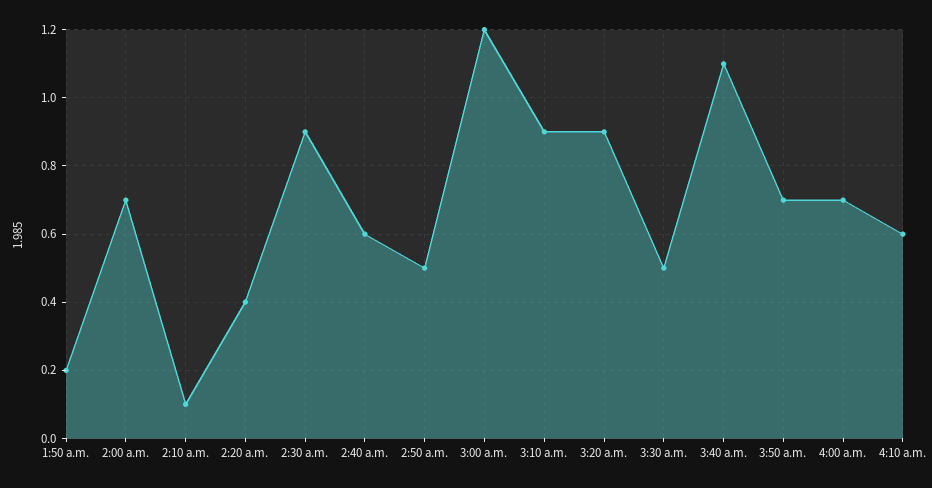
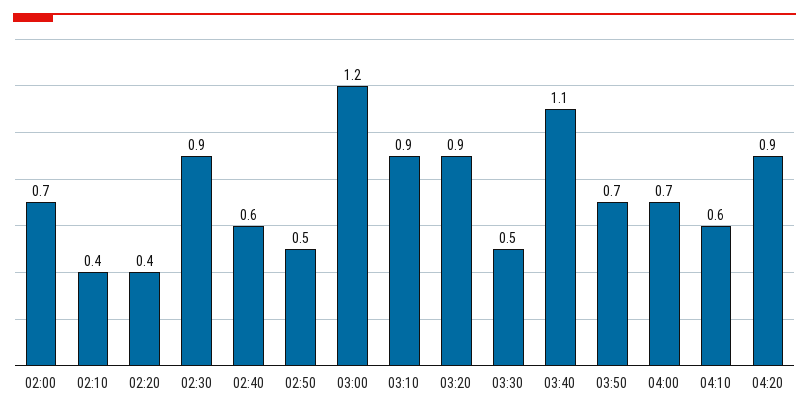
1:50 a.m.: 0.2 -> none
2:10 a.m.: 0.1 -> 0.4
04:20: none -> 0.9

